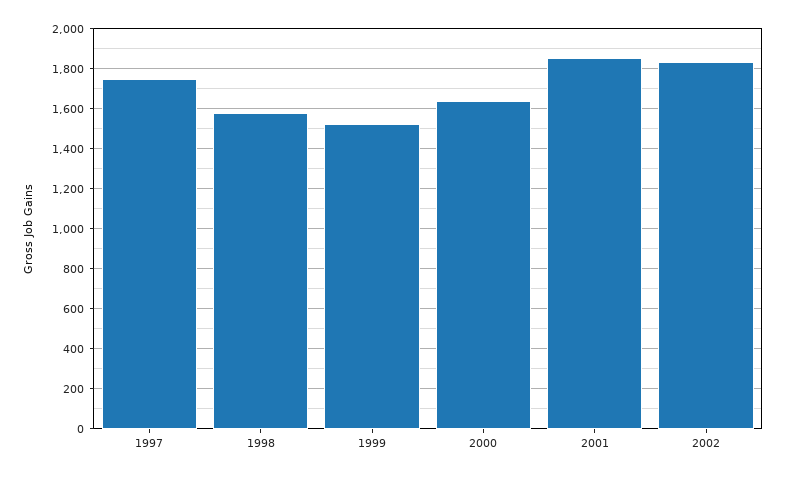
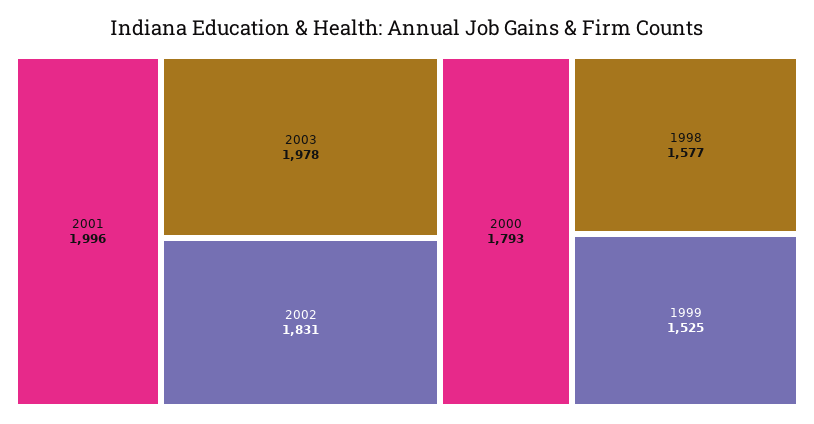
1997: 1750 -> none
2000: 1650 -> 1793
2001: 1850 -> 1996
2003: none -> 1978

